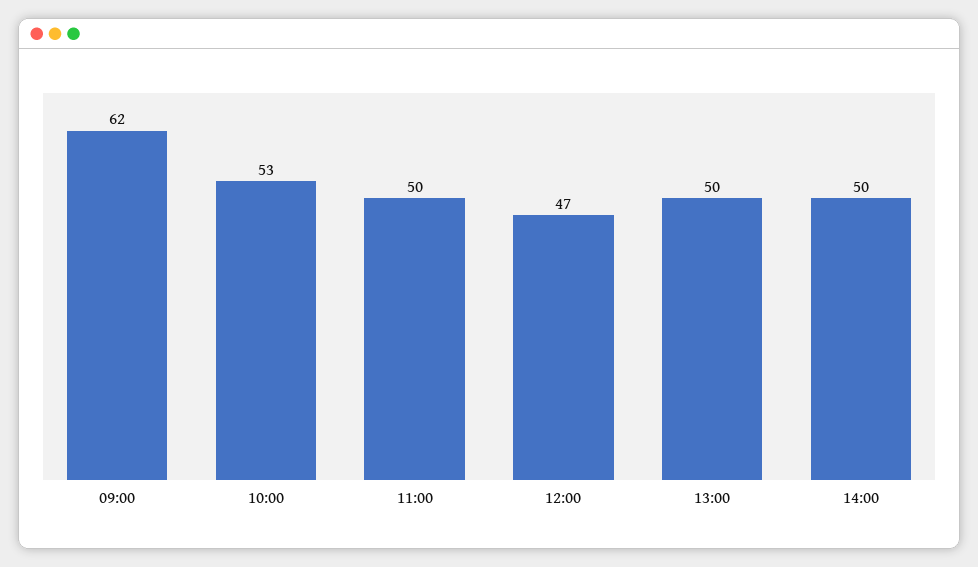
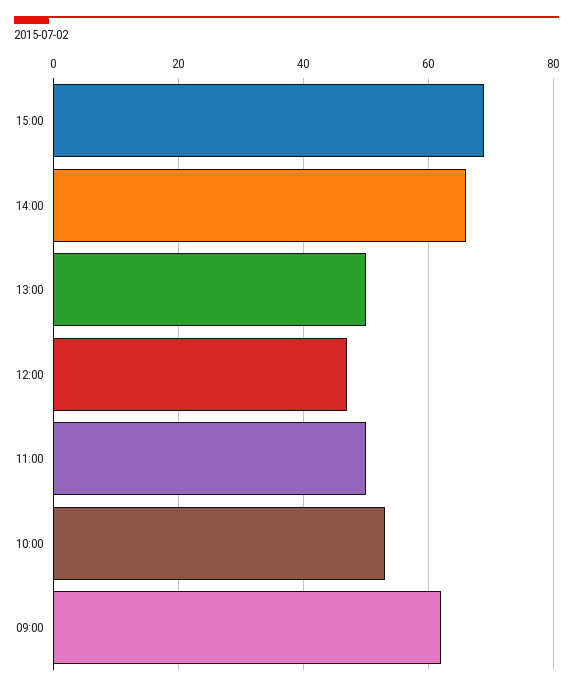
14:00: 50 -> 65
15:00: none -> 70

